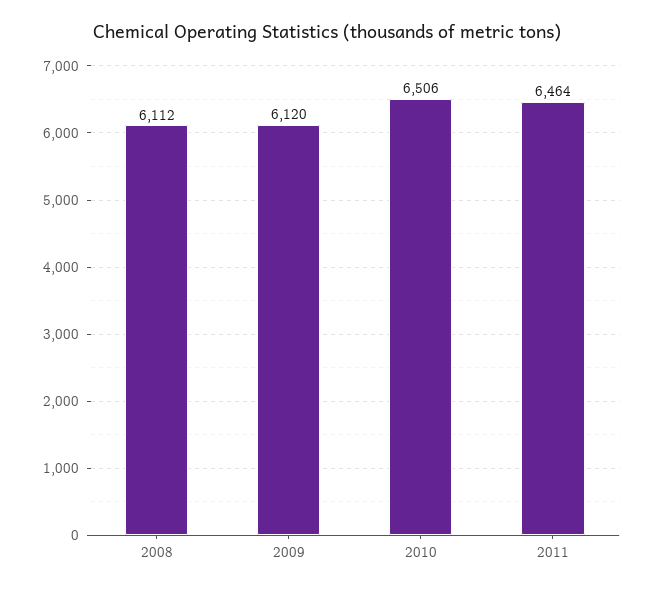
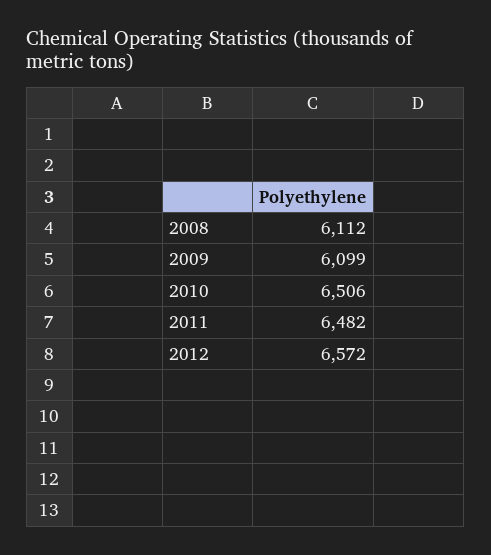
2009: 6120 -> 6099
2011: 6464 -> 6482
2012: none -> 6572

